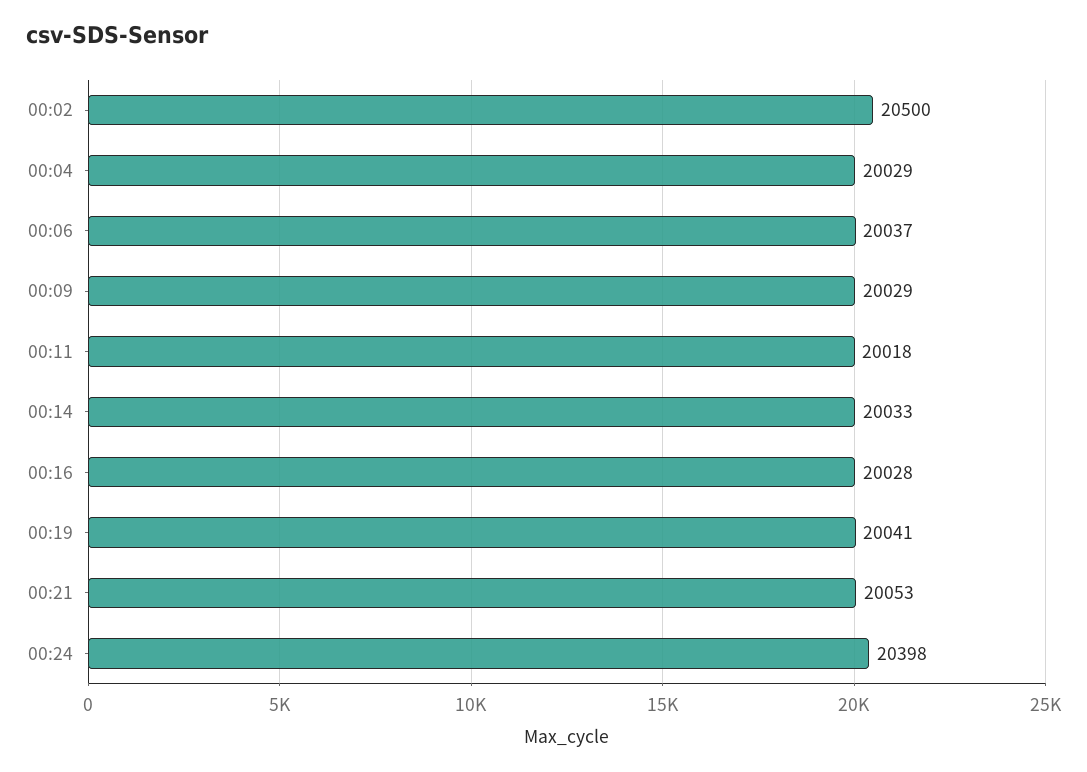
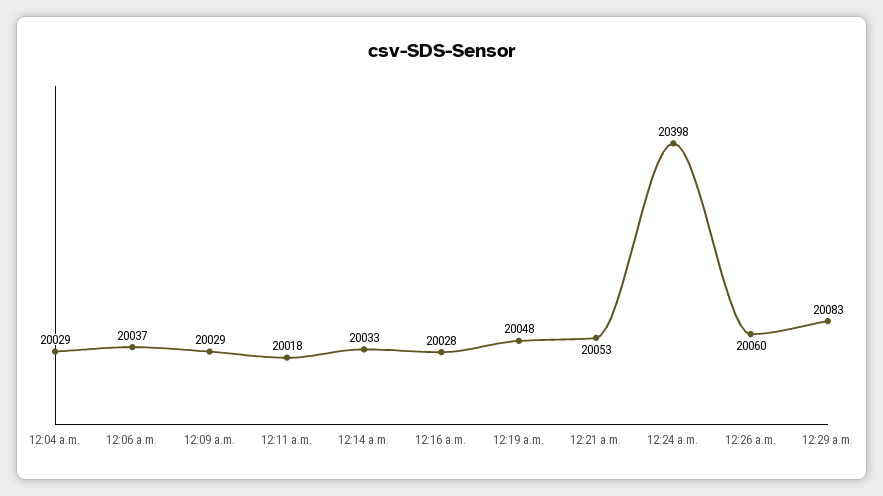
00:02: 20500 -> none
00:19: 20041 -> 20048
12:26 a.m.: none -> 20060
12:29 a.m.: none -> 20083

